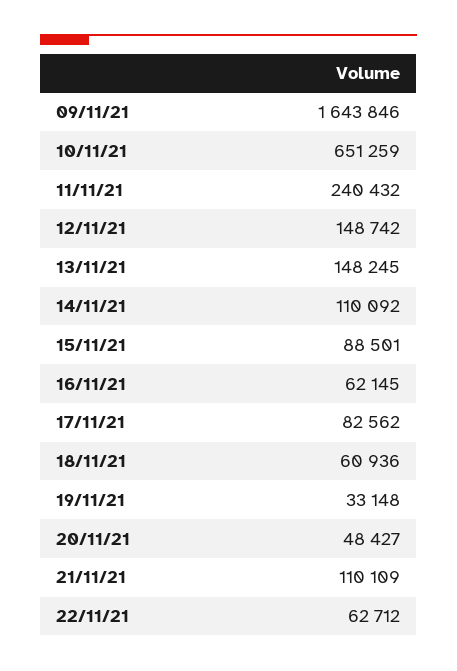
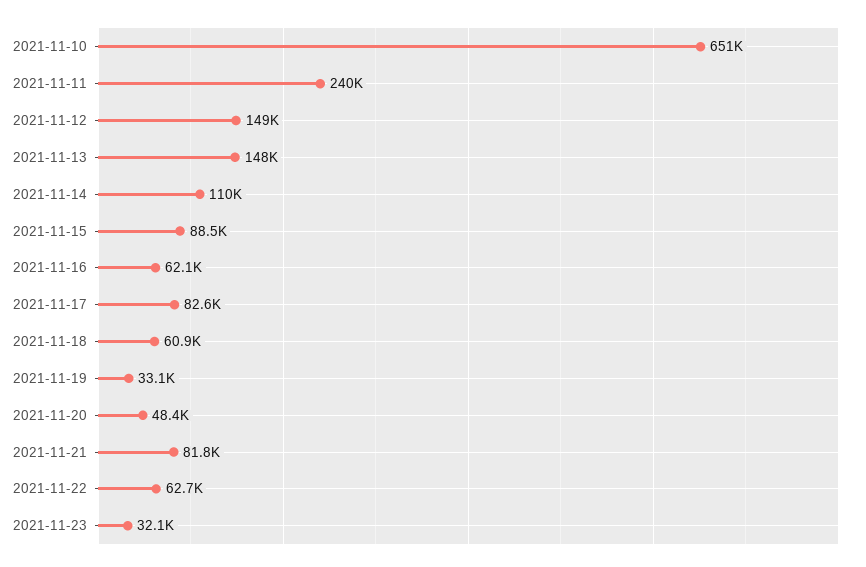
09/11/21: 1643846 -> none
21/11/21: 110109 -> 81800
2021-11-23: none -> 32100

